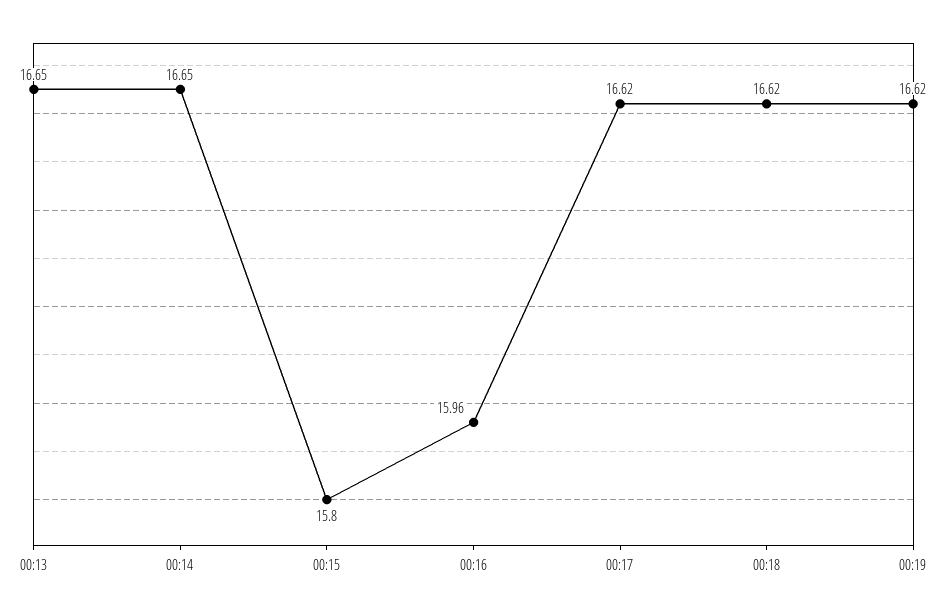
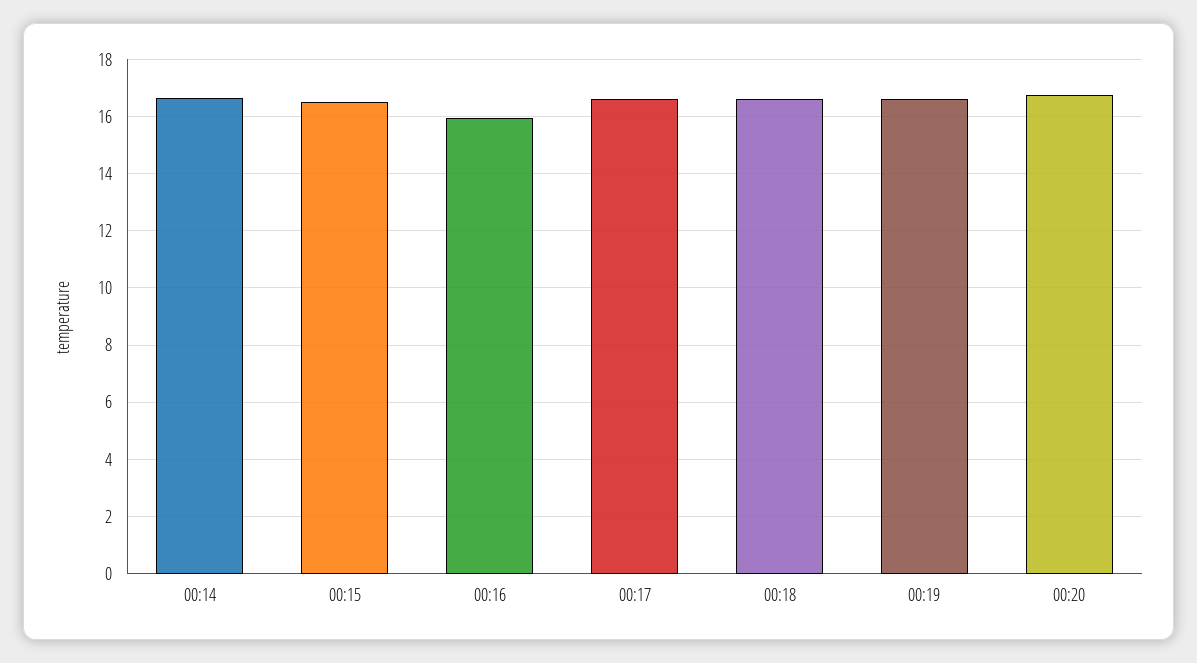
00:13: 16.65 -> none
00:15: 15.8 -> 16.5
00:20: none -> 16.75

